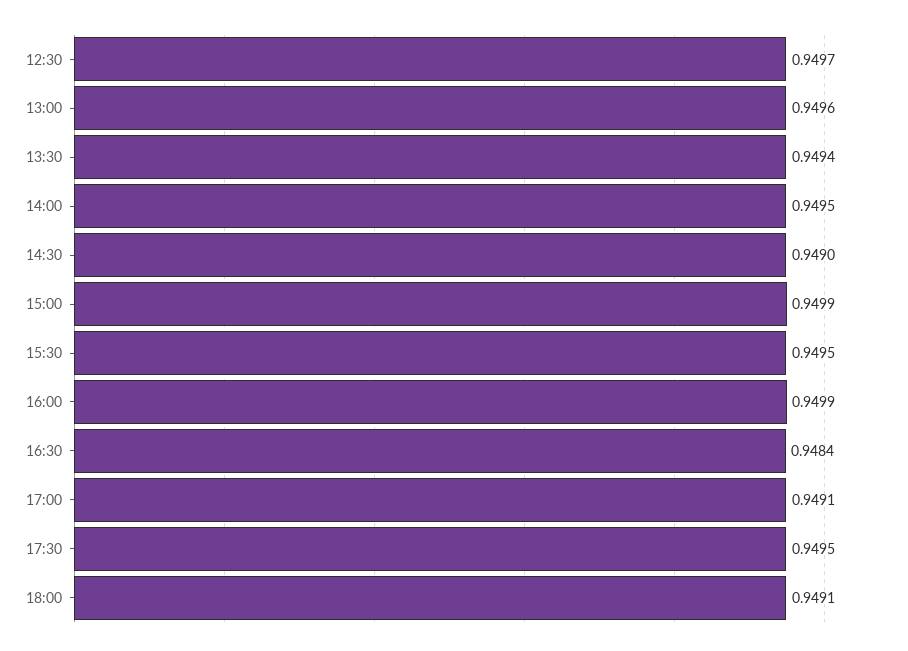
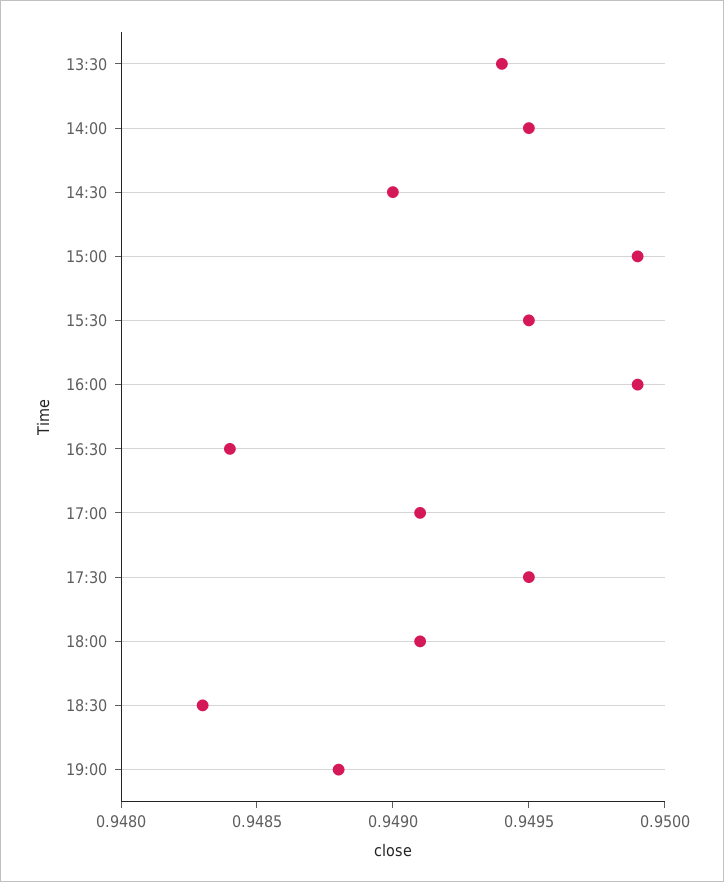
12:30: 0.9497 -> none
13:00: 0.9496 -> none
18:30: none -> 0.9483
19:00: none -> 0.9488

